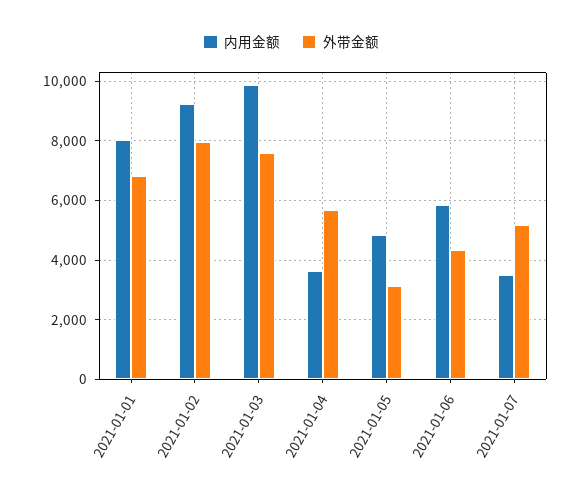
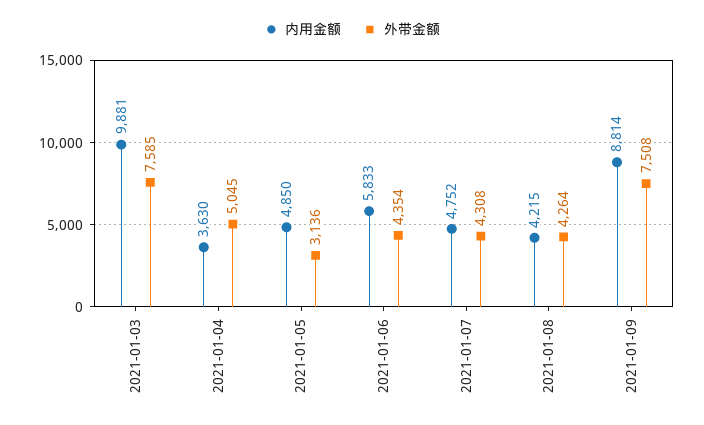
内用金额, 2021-01-01: 8000 -> none
外带金额, 2021-01-01: 6750 -> none
内用金额, 2021-01-02: 9250 -> none
外带金额, 2021-01-02: 8000 -> none
外带金额, 2021-01-04: 5750 -> 5045
内用金额, 2021-01-07: 3500 -> 4752
外带金额, 2021-01-07: 5250 -> 4308
内用金额, 2021-01-08: none -> 4215
外带金额, 2021-01-08: none -> 4264
内用金额, 2021-01-09: none -> 8814
外带金额, 2021-01-09: none -> 7508

